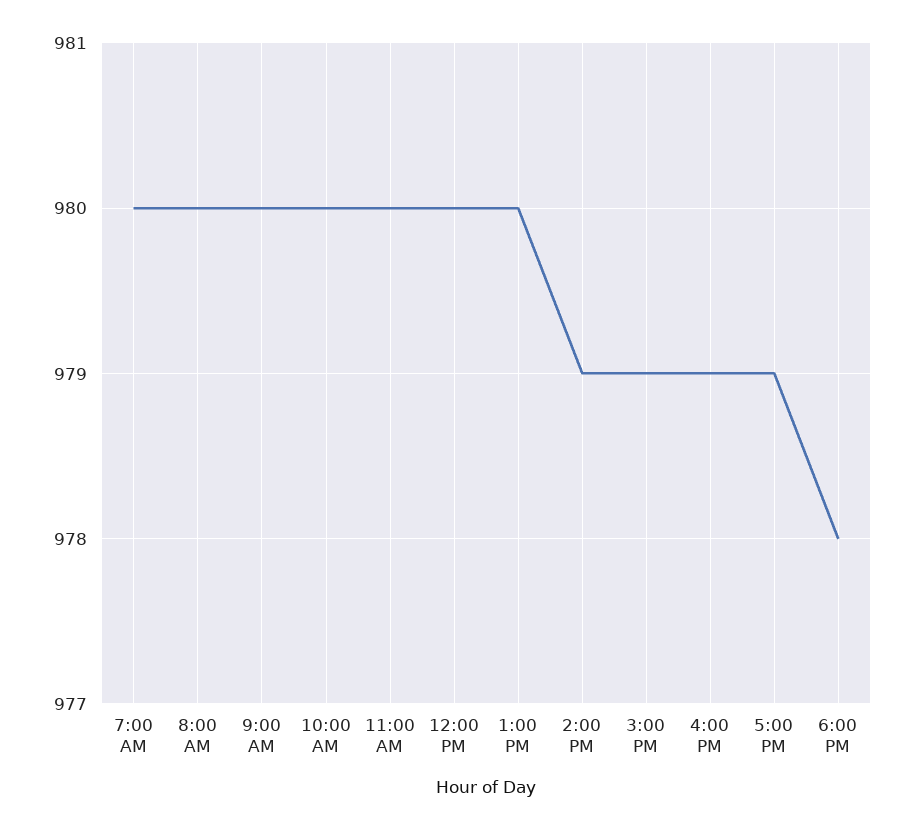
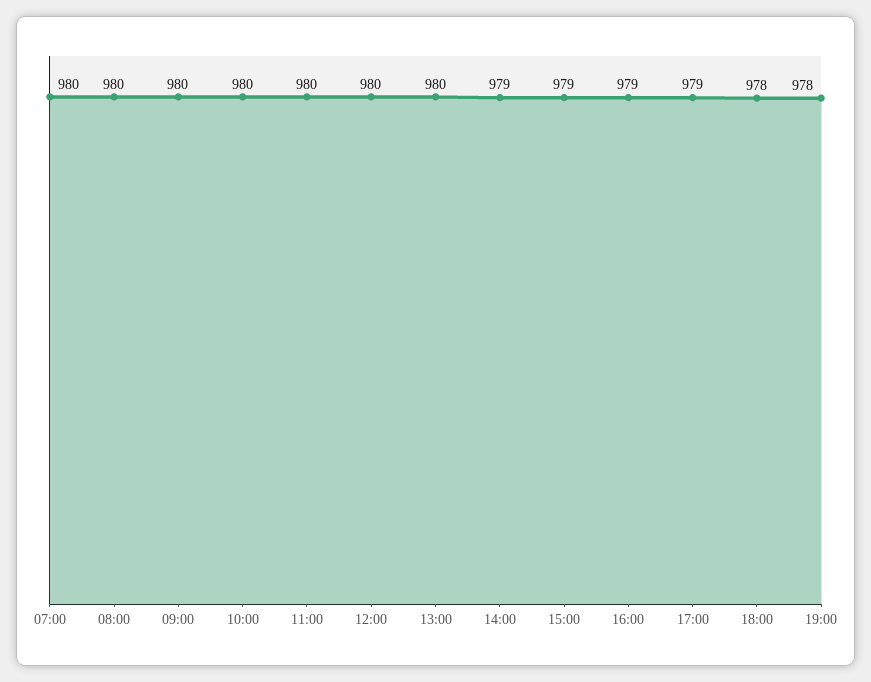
19:00: none -> 978

